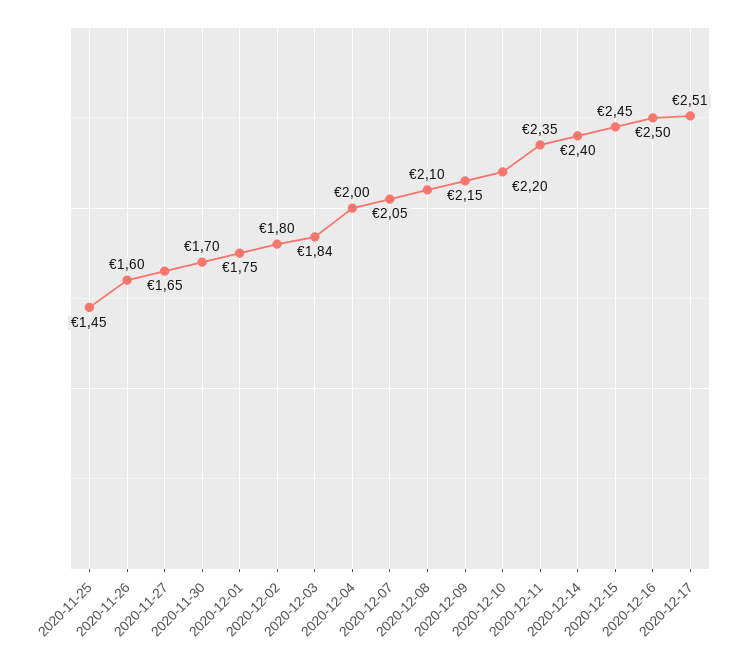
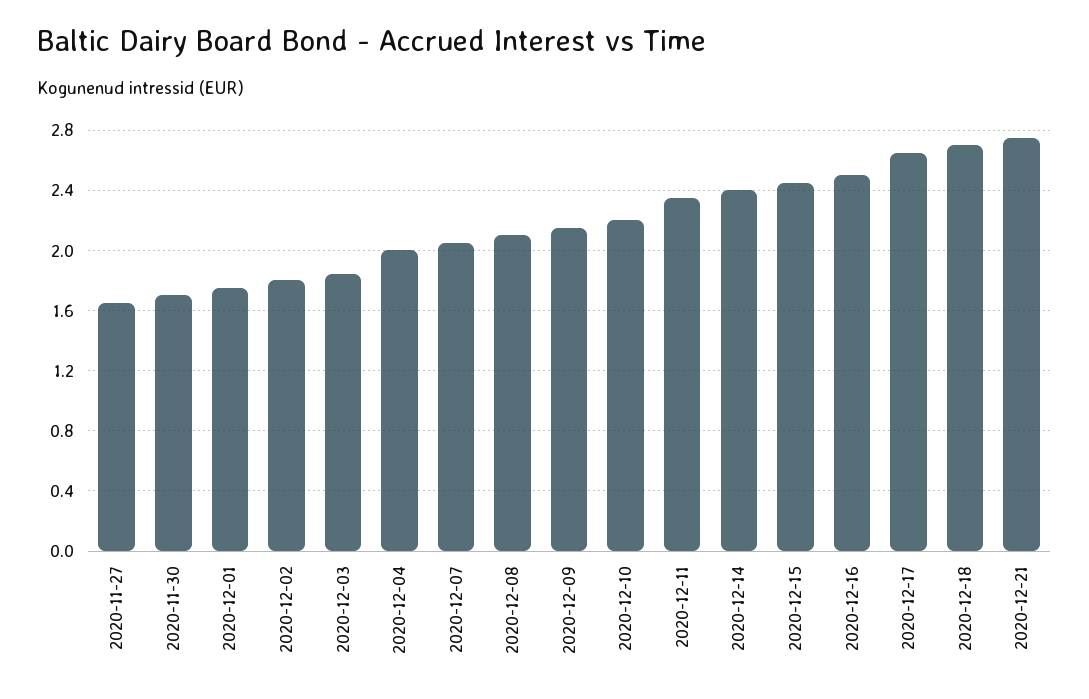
2020-11-25: 1.45 -> none
2020-11-26: 1.6 -> none
2020-12-17: 2.51 -> 2.65
2020-12-18: none -> 2.7
2020-12-21: none -> 2.75

